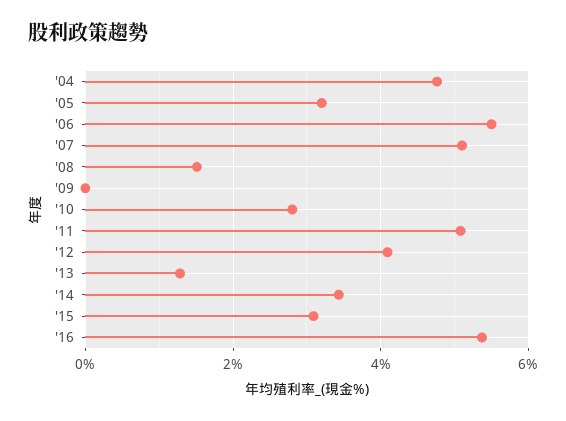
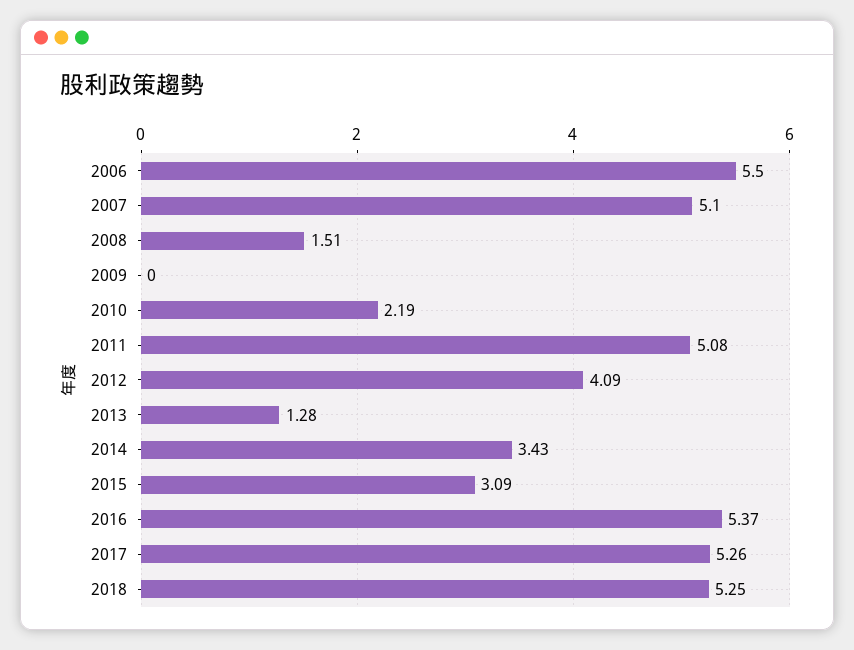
'04: 4.8 -> none
'05: 3.2 -> none
'10: 2.8 -> 2.19
2017: none -> 5.26
2018: none -> 5.25

